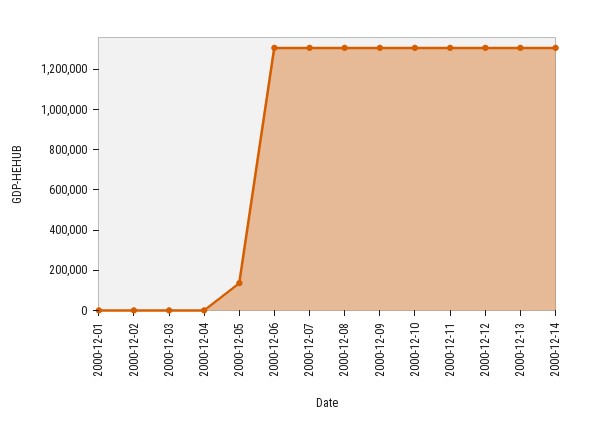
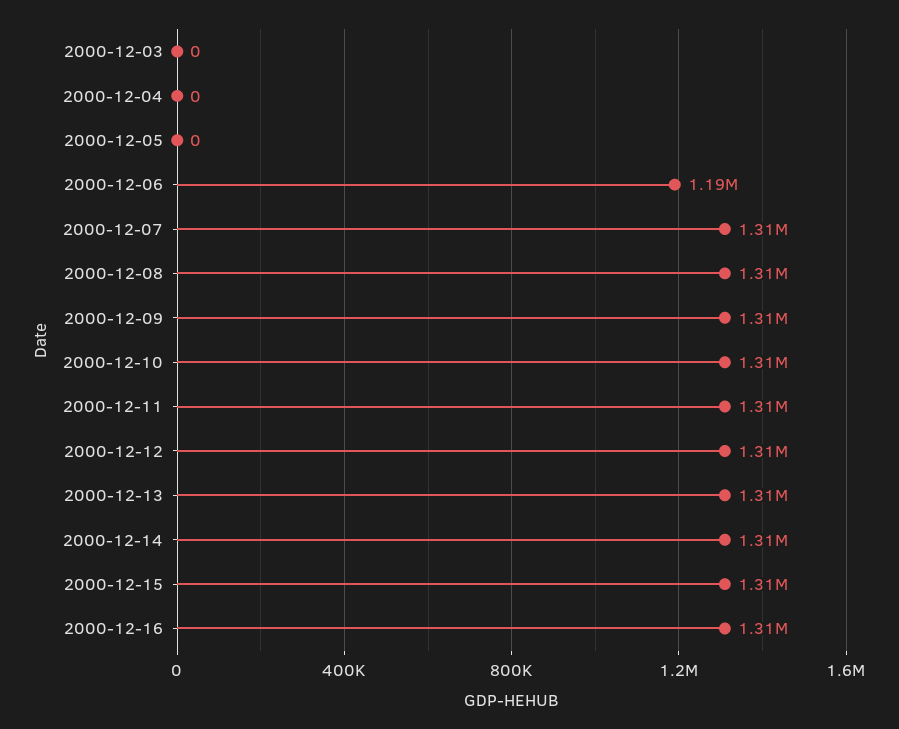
2000-12-01: 0 -> none
2000-12-02: 0 -> none
2000-12-05: 150000 -> 0
2000-12-06: 1300000 -> 1190000
2000-12-15: none -> 1310000
2000-12-16: none -> 1310000

